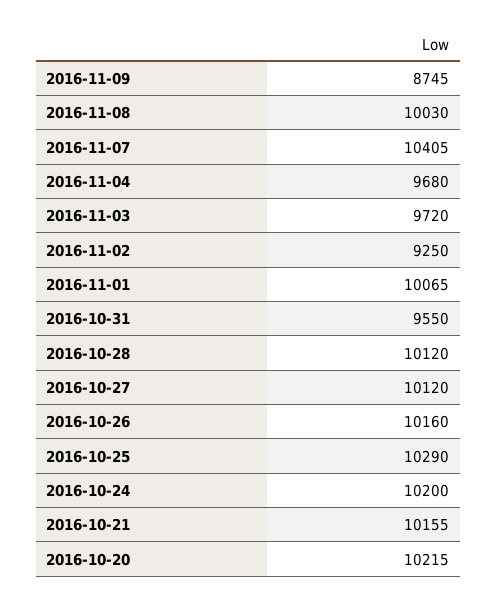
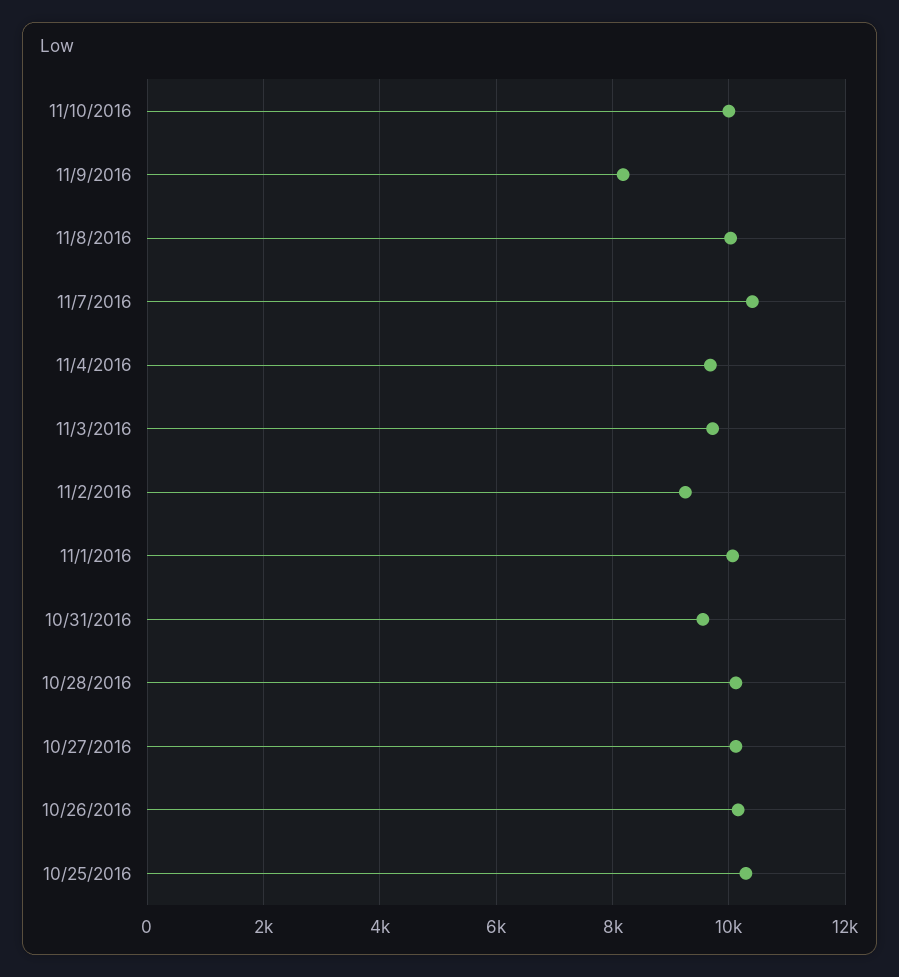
2016-11-09: 8745 -> 8200
2016-10-24: 10200 -> none
2016-10-21: 10155 -> none
2016-10-20: 10215 -> none
11/10/2016: none -> 10000

